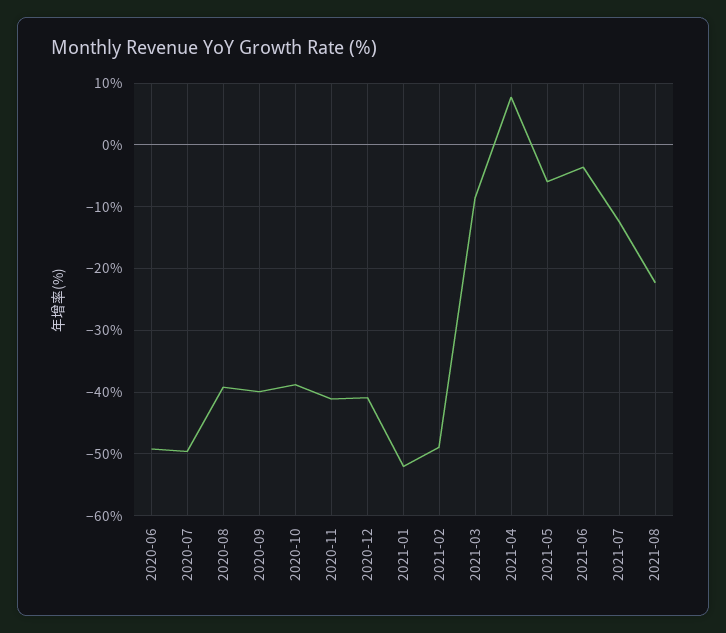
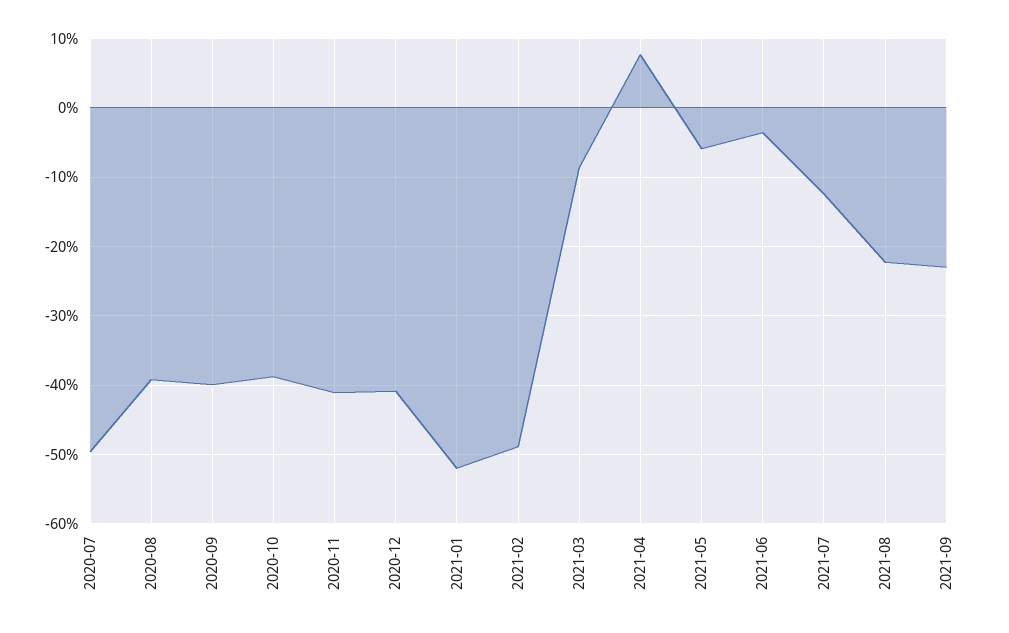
2020-06: -49 -> none
2021-09: none -> -23

